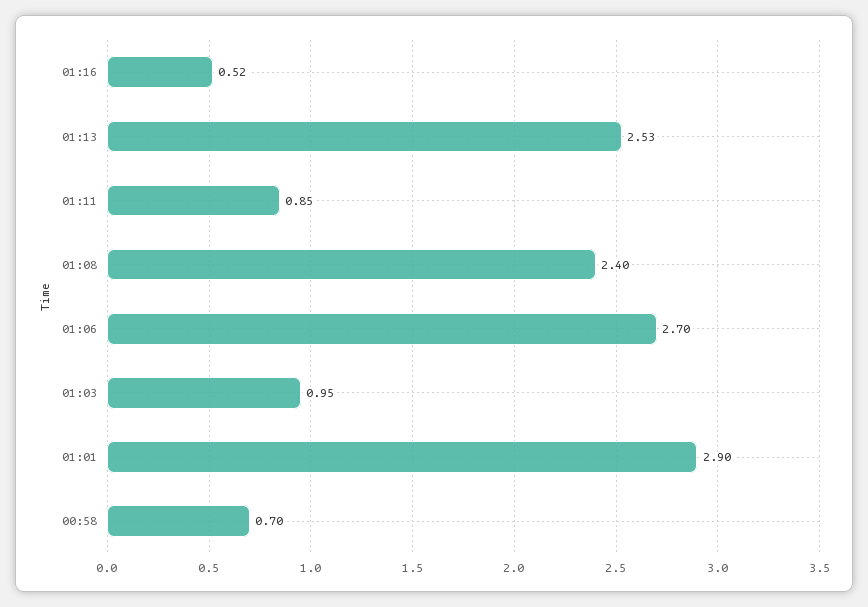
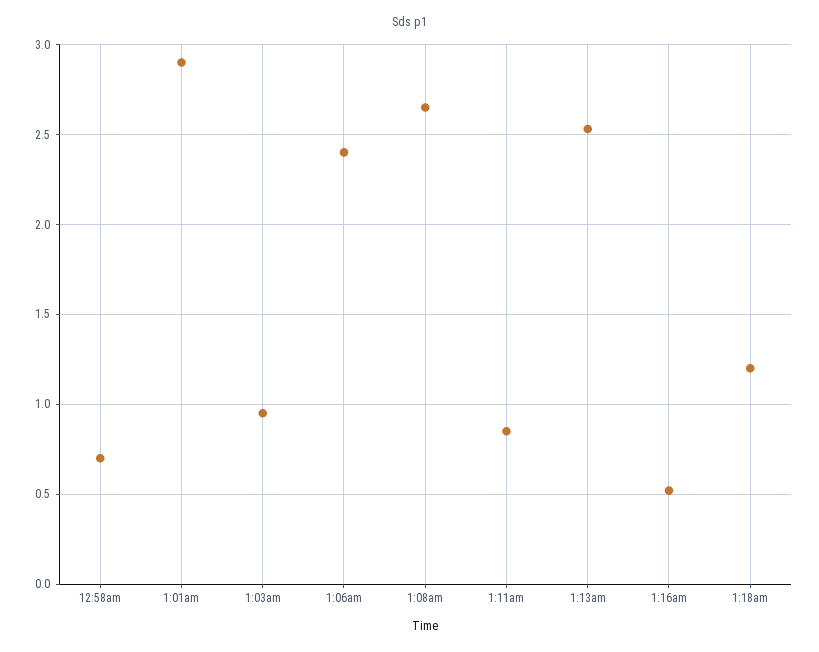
01:08: 2.4 -> 2.65
01:06: 2.7 -> 2.4
1:18am: none -> 1.2

